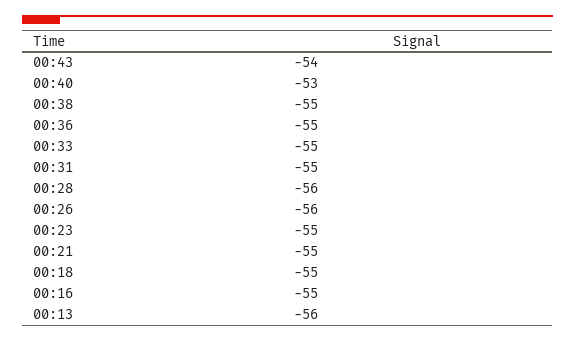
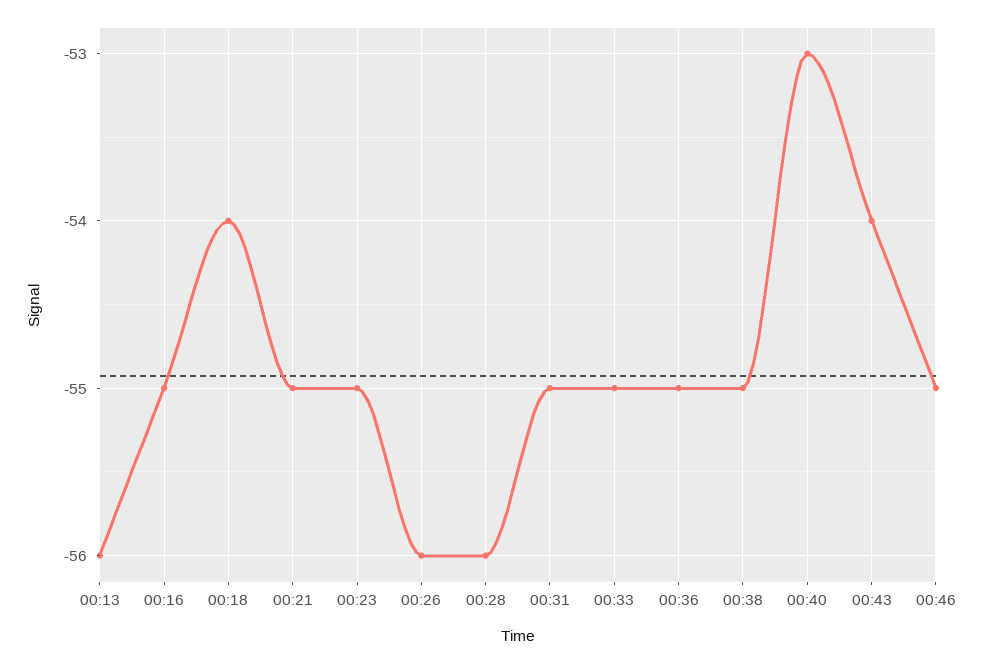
00:18: -55 -> -54
00:46: none -> -55

